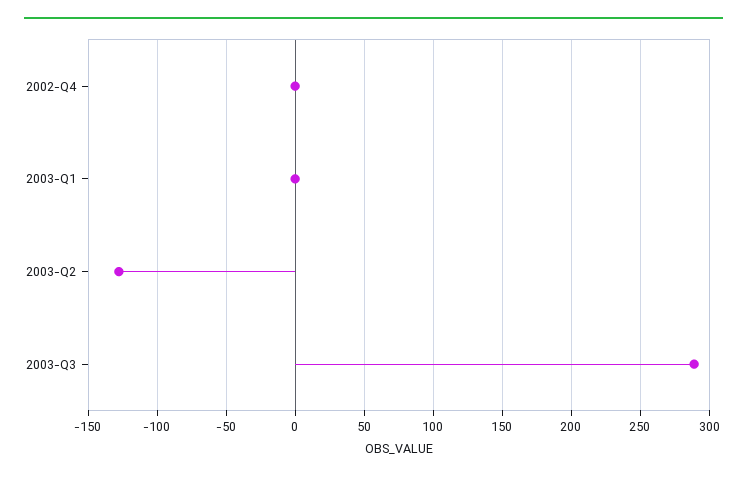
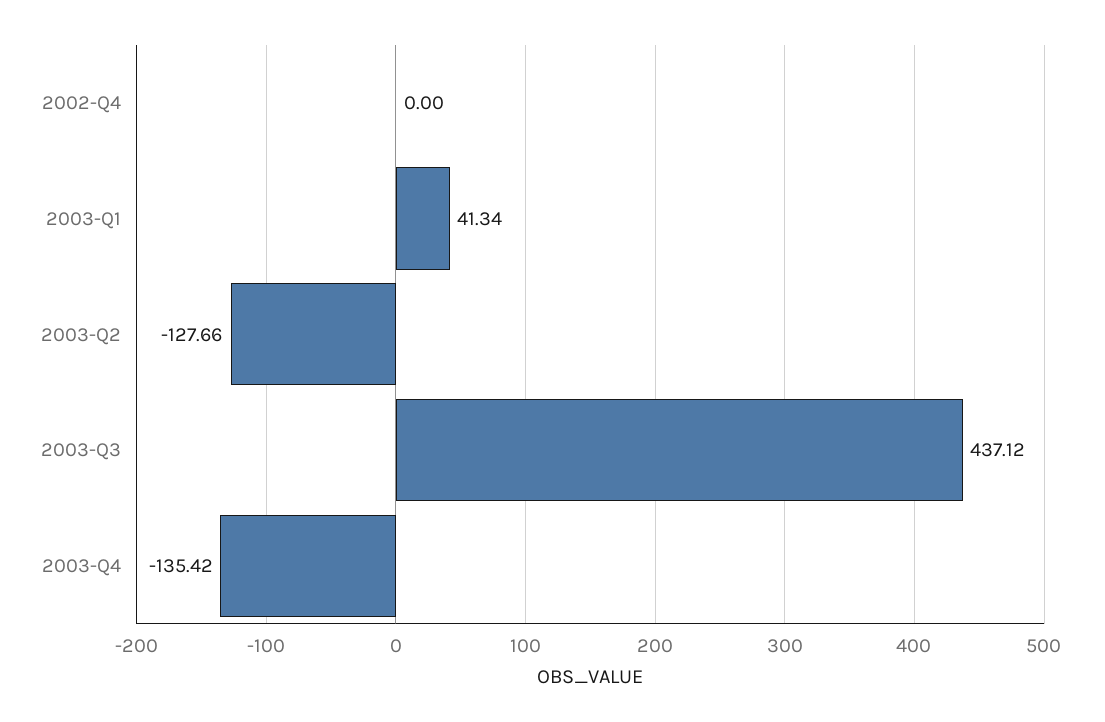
2003-Q1: 0 -> 41.34
2003-Q3: 290 -> 437.12
2003-Q4: none -> -135.42

